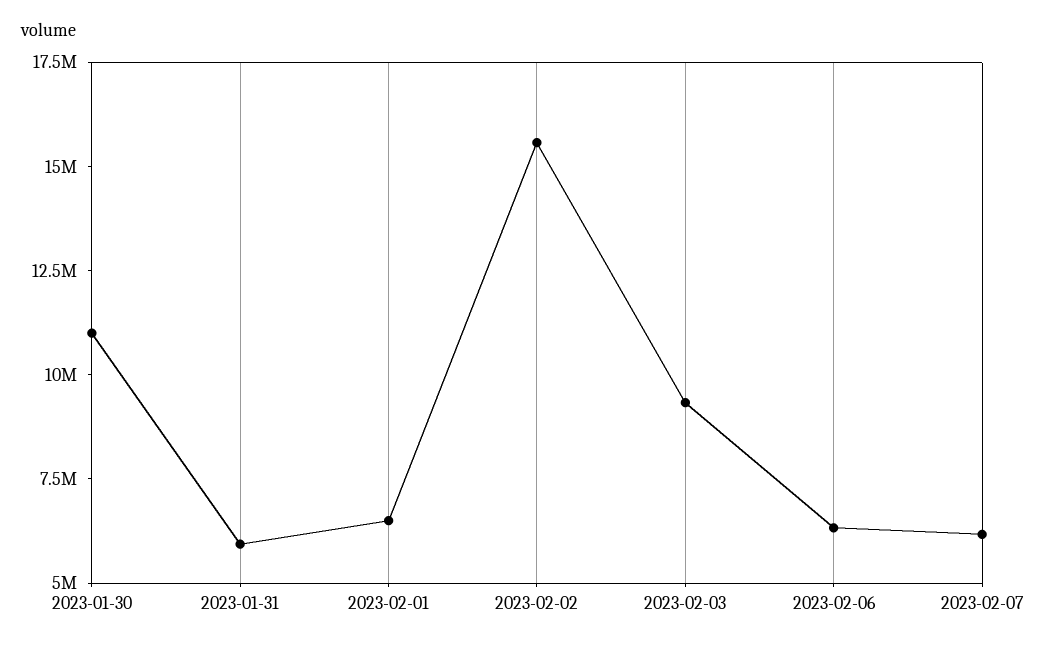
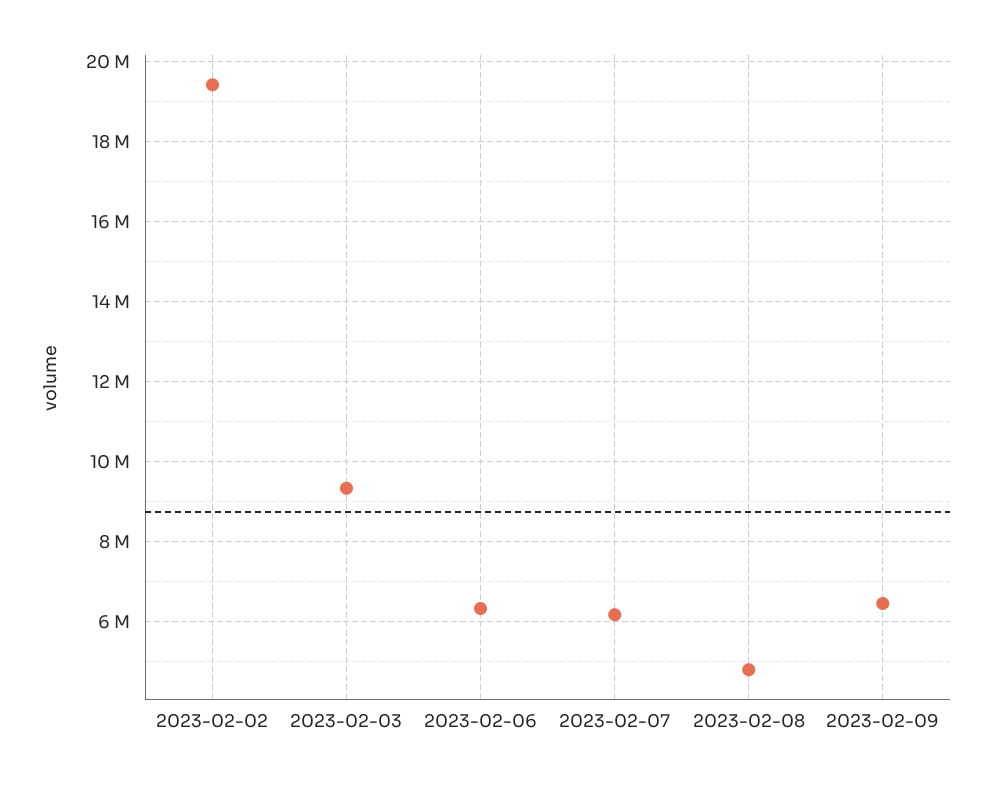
2023-01-30: 11000000 -> none
2023-01-31: 6000000 -> none
2023-02-01: 6500000 -> none
2023-02-02: 15500000 -> 19400000
2023-02-08: none -> 4800000
2023-02-09: none -> 6400000

